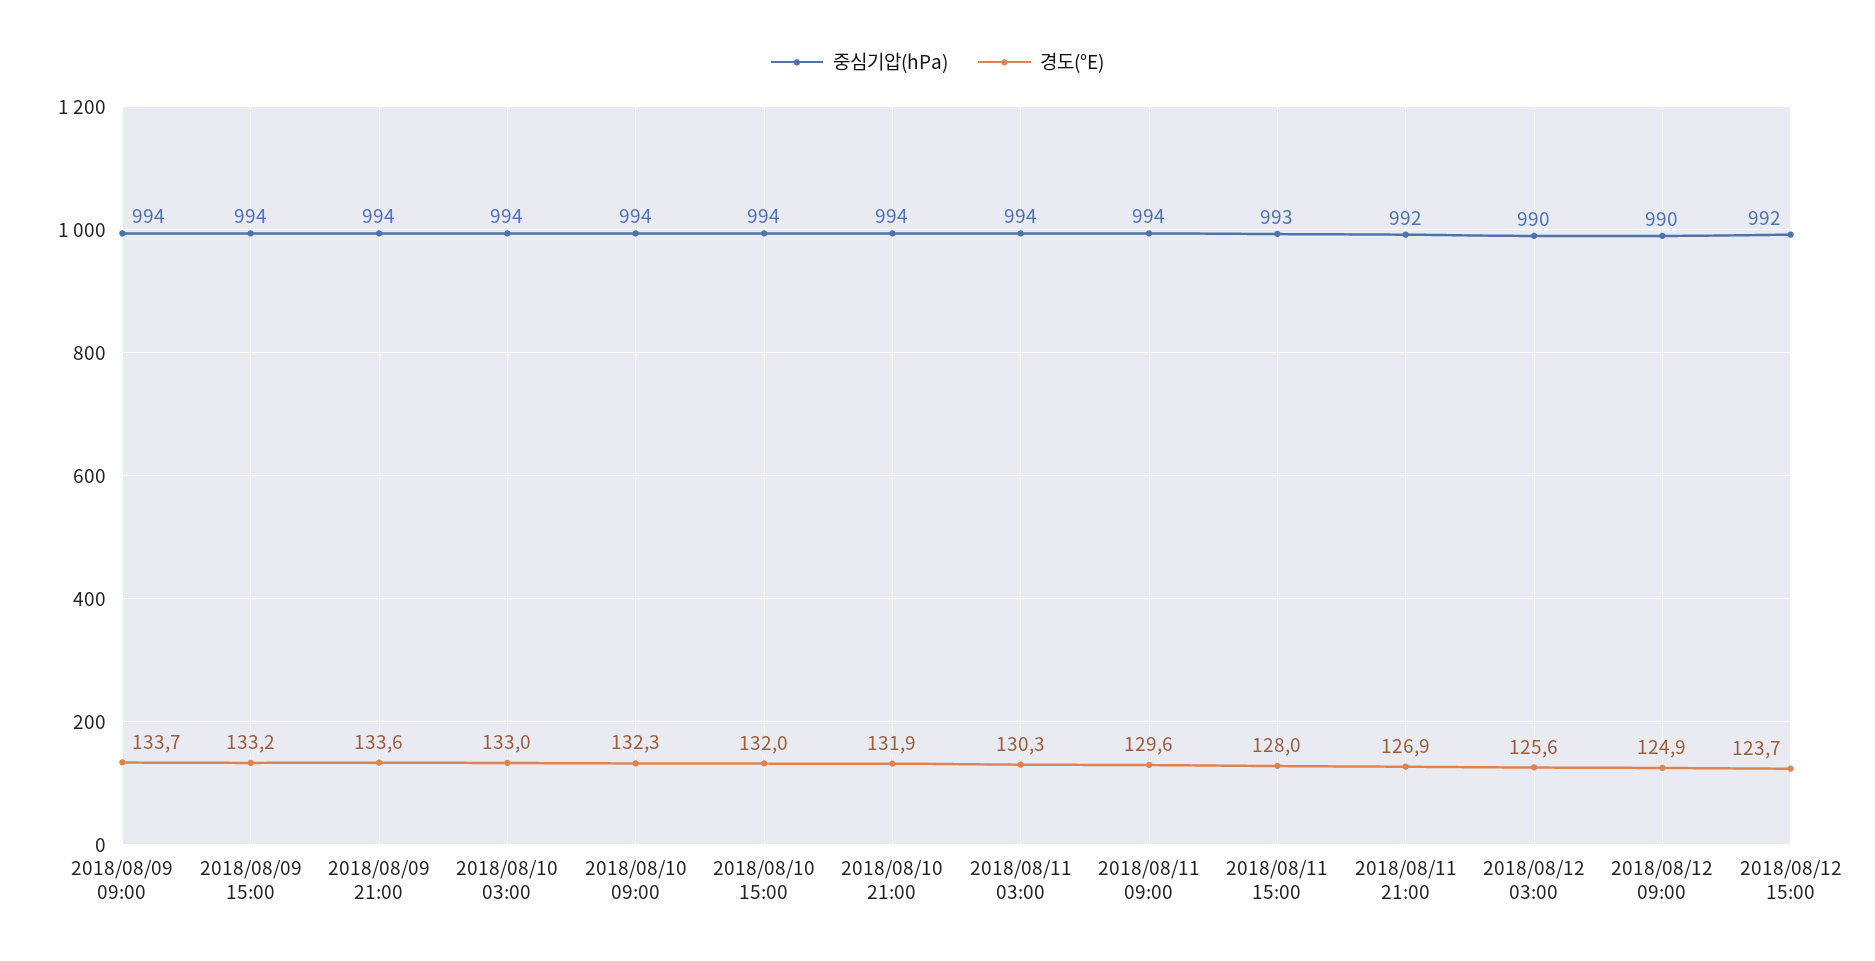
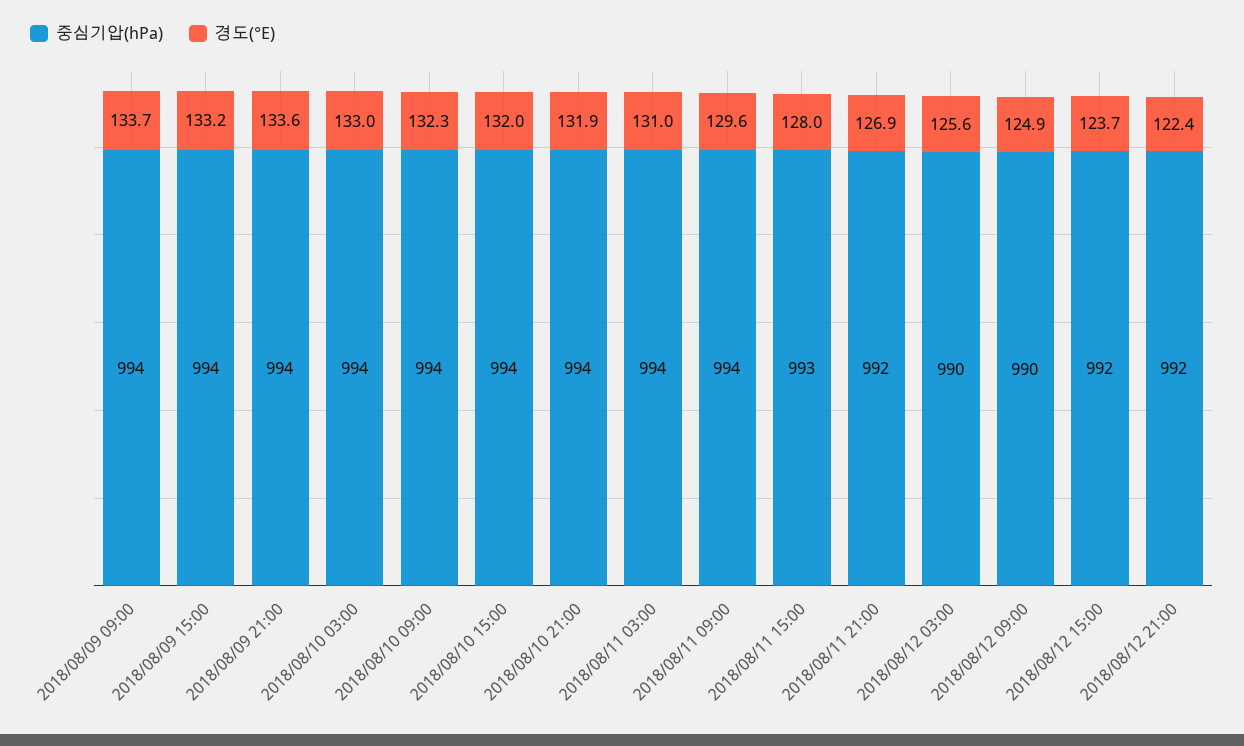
경도(°E), 2018/08/11 03:00: 130.3 -> 131
중심기압(hPa), 2018/08/12 21:00: none -> 992
경도(°E), 2018/08/12 21:00: none -> 122.4

